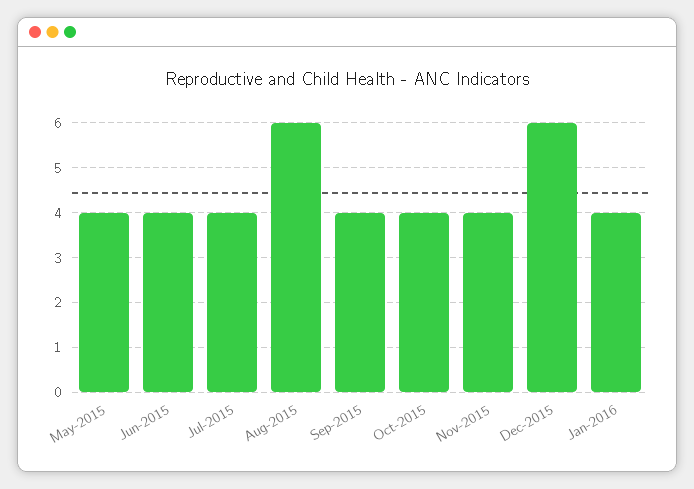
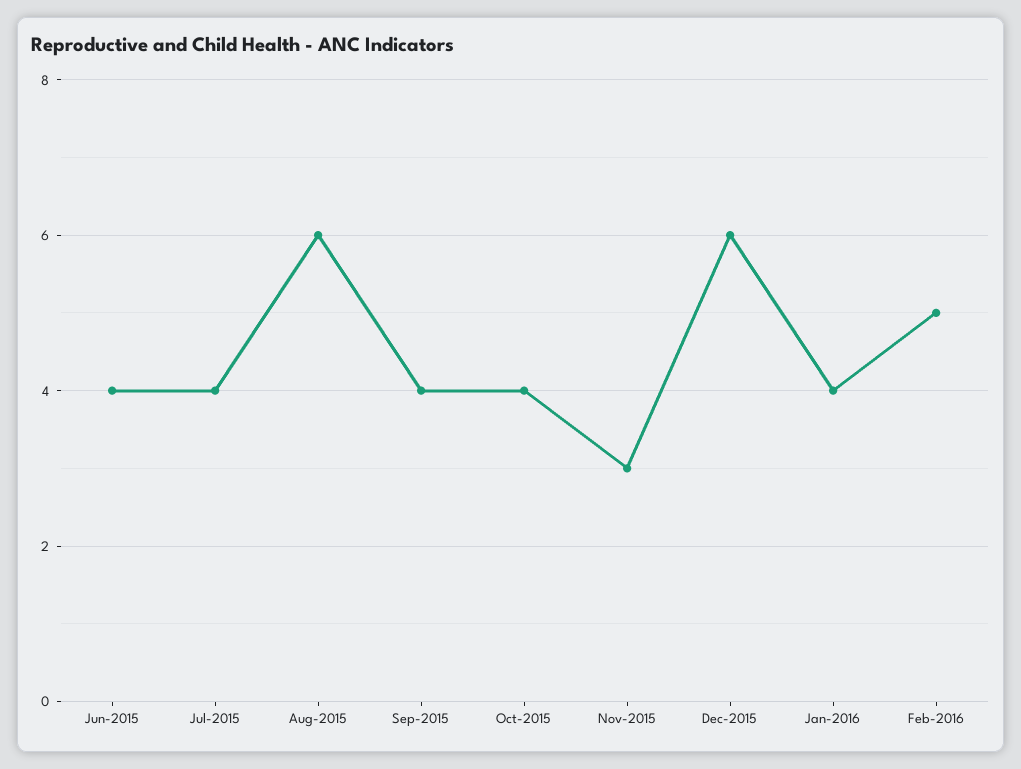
May-2015: 4 -> none
Nov-2015: 4 -> 3
Feb-2016: none -> 5

